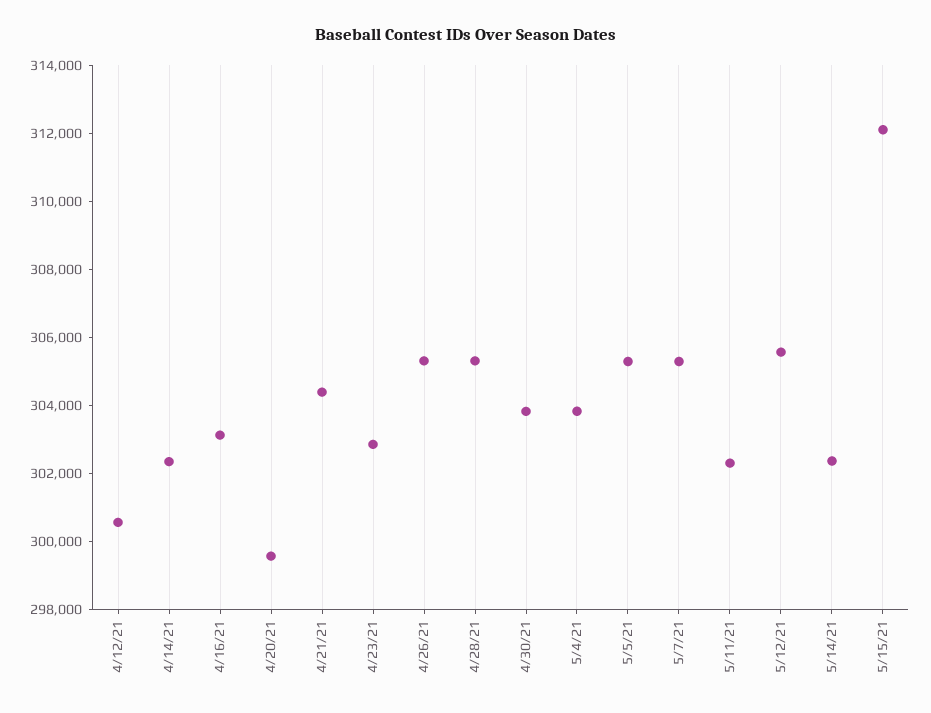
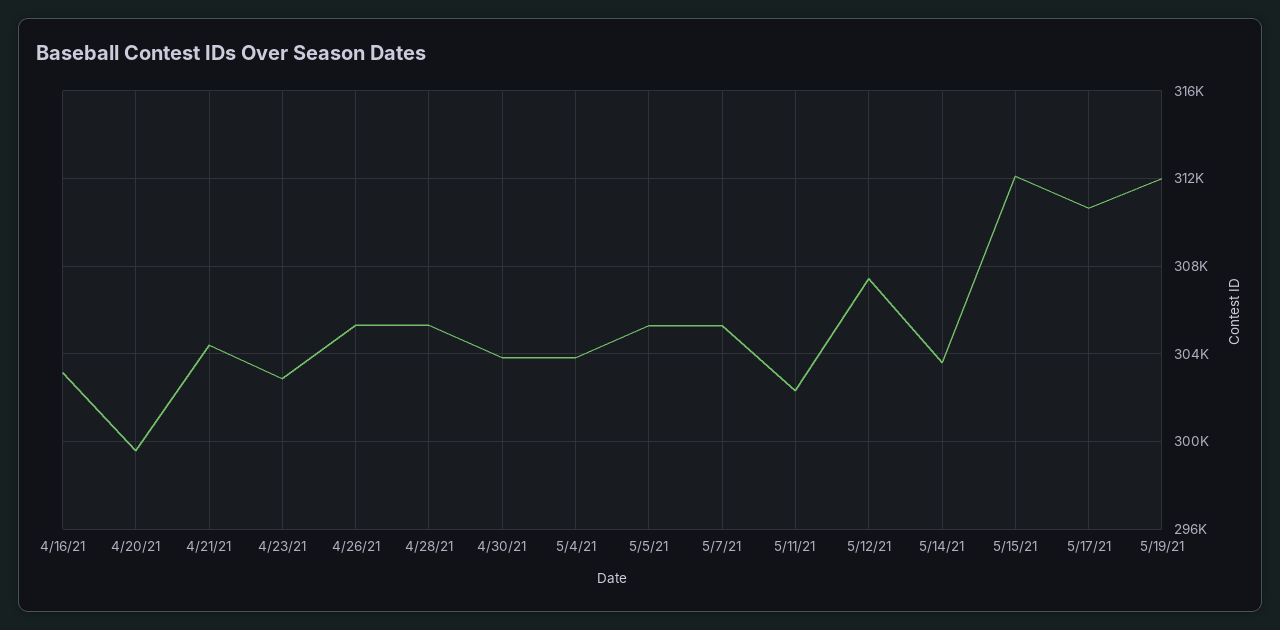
4/12/21: 300500 -> none
4/14/21: 302500 -> none
5/12/21: 305500 -> 307500
5/14/21: 302500 -> 303500
5/17/21: none -> 310500
5/19/21: none -> 312000

